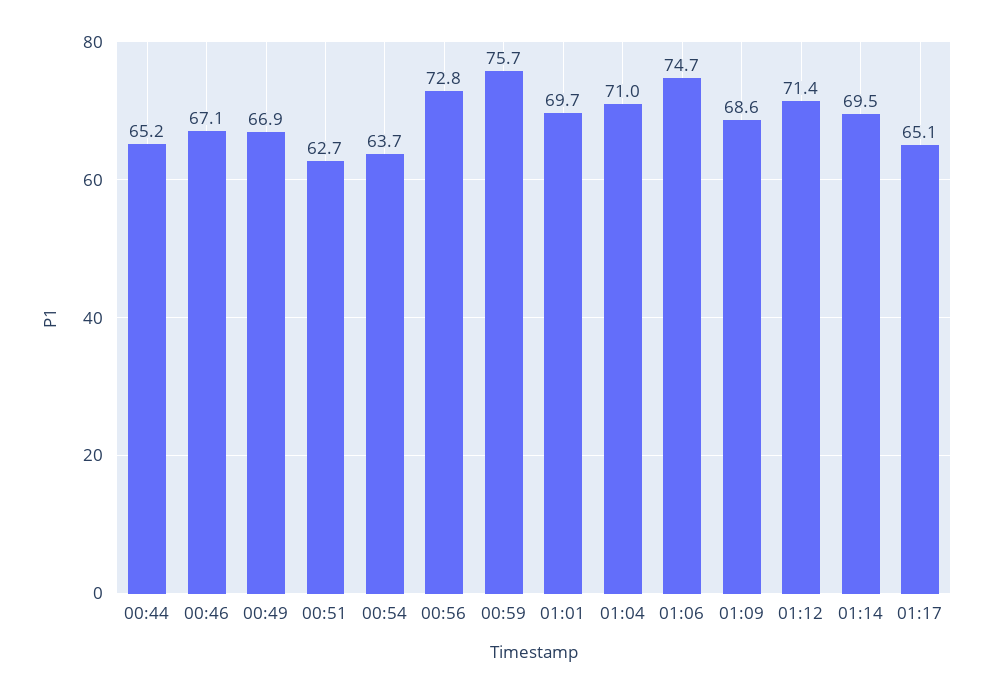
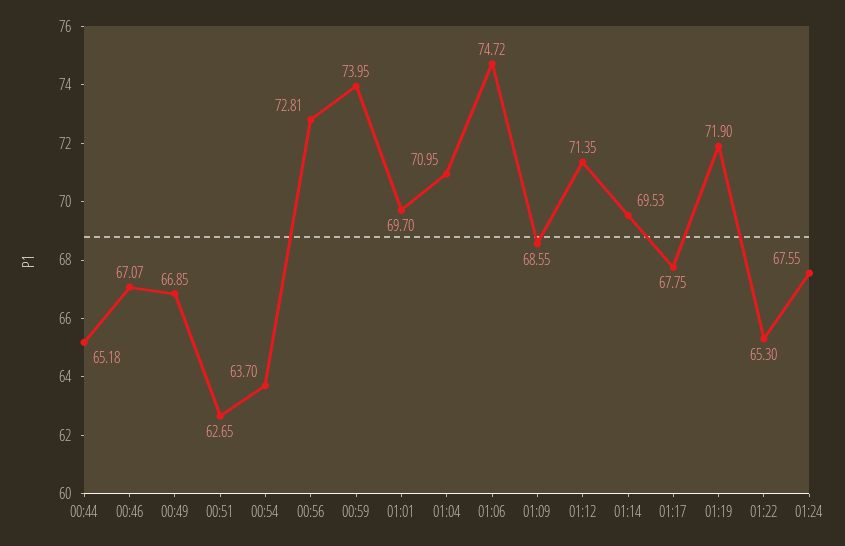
00:59: 75.7 -> 73.95
01:17: 65.1 -> 67.75
01:19: none -> 71.9
01:22: none -> 65.3
01:24: none -> 67.55

